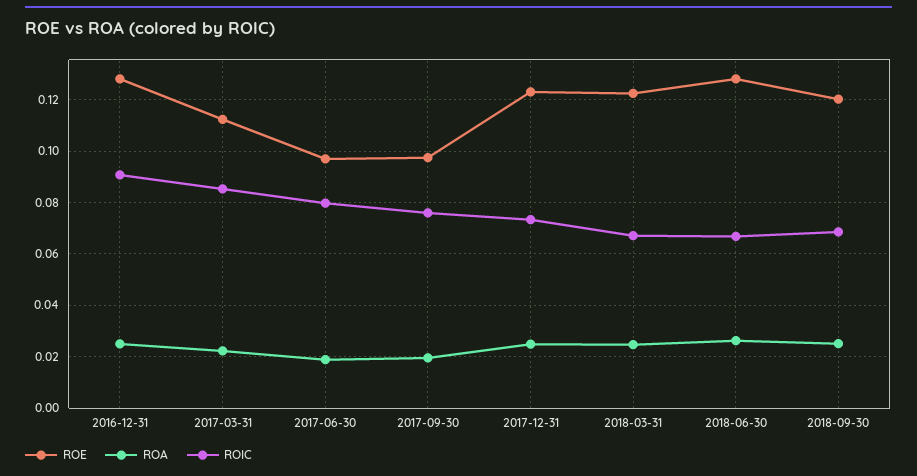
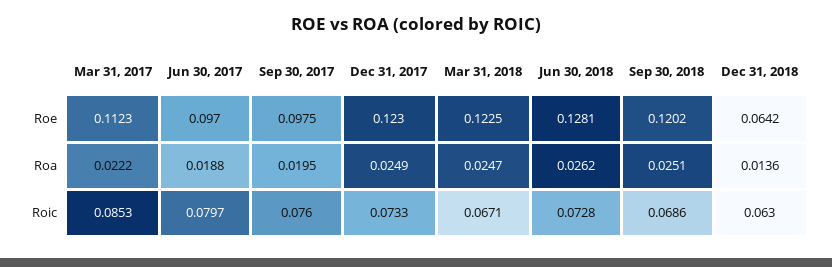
ROE, 2016-12-31: 0.1275 -> none
ROA, 2016-12-31: 0.025 -> none
ROIC, 2016-12-31: 0.09 -> none
ROIC, 2018-06-30: 0.0675 -> 0.0728
ROE, Dec 31, 2018: none -> 0.0642
ROA, Dec 31, 2018: none -> 0.0136
ROIC, Dec 31, 2018: none -> 0.063

